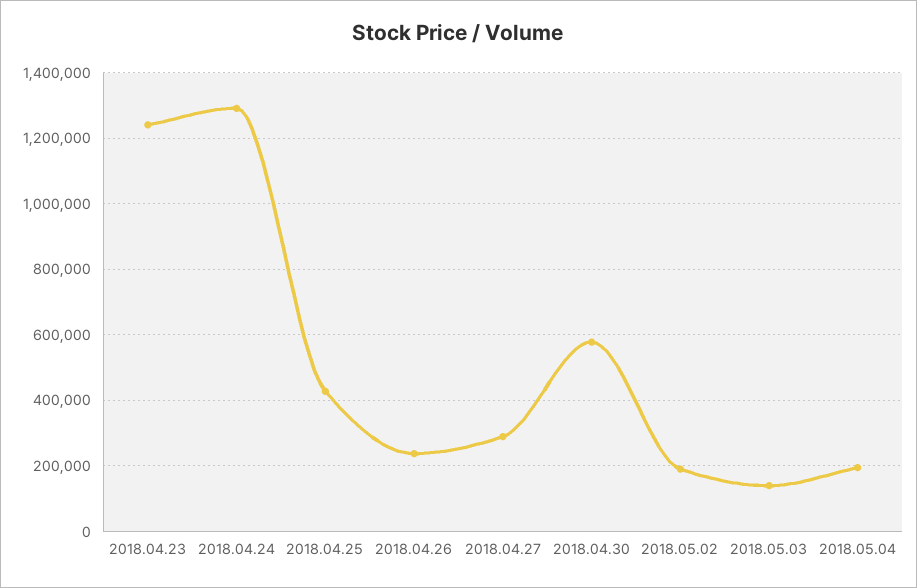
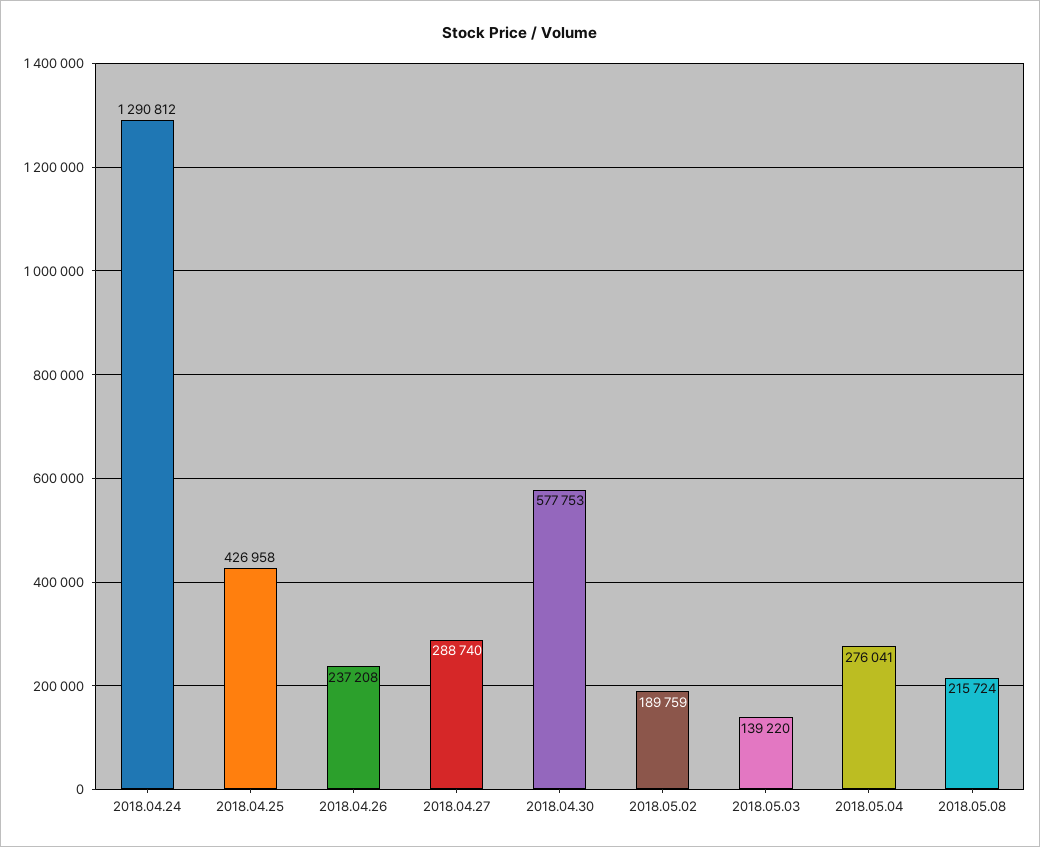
2018.04.23: 1240000 -> none
2018.05.04: 200000 -> 276041
2018.05.08: none -> 215724

